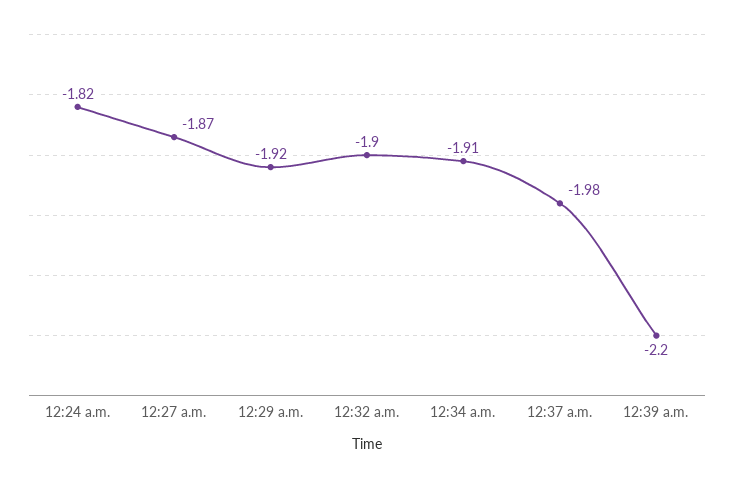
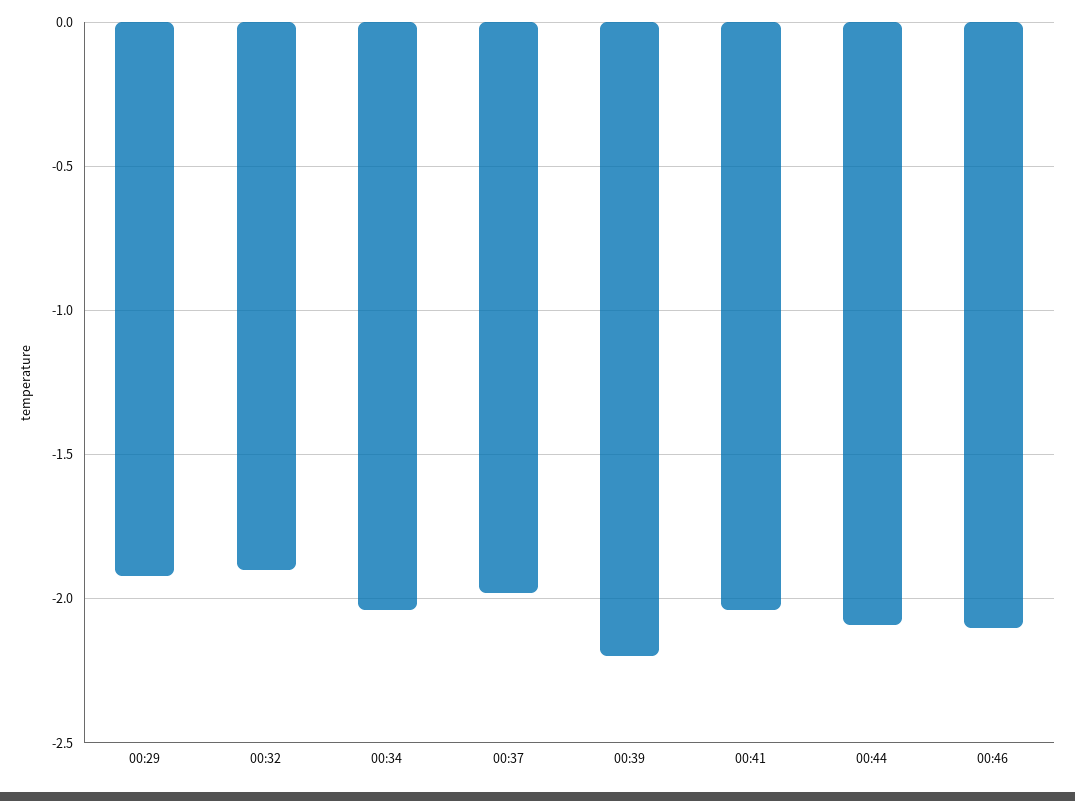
12:24 a.m.: -1.82 -> none
12:27 a.m.: -1.87 -> none
12:34 a.m.: -1.91 -> -2.05
00:41: none -> -2.05
00:44: none -> -2.1
00:46: none -> -2.1

